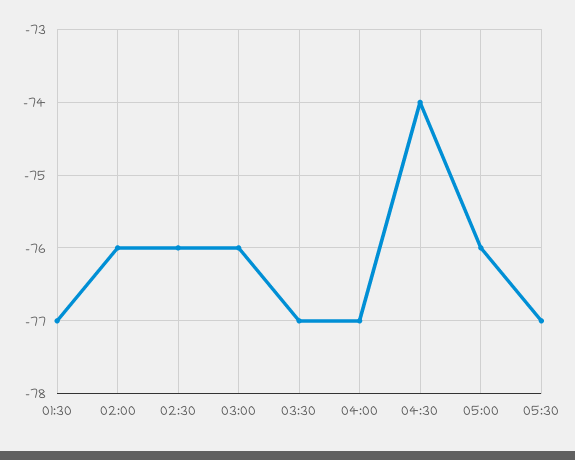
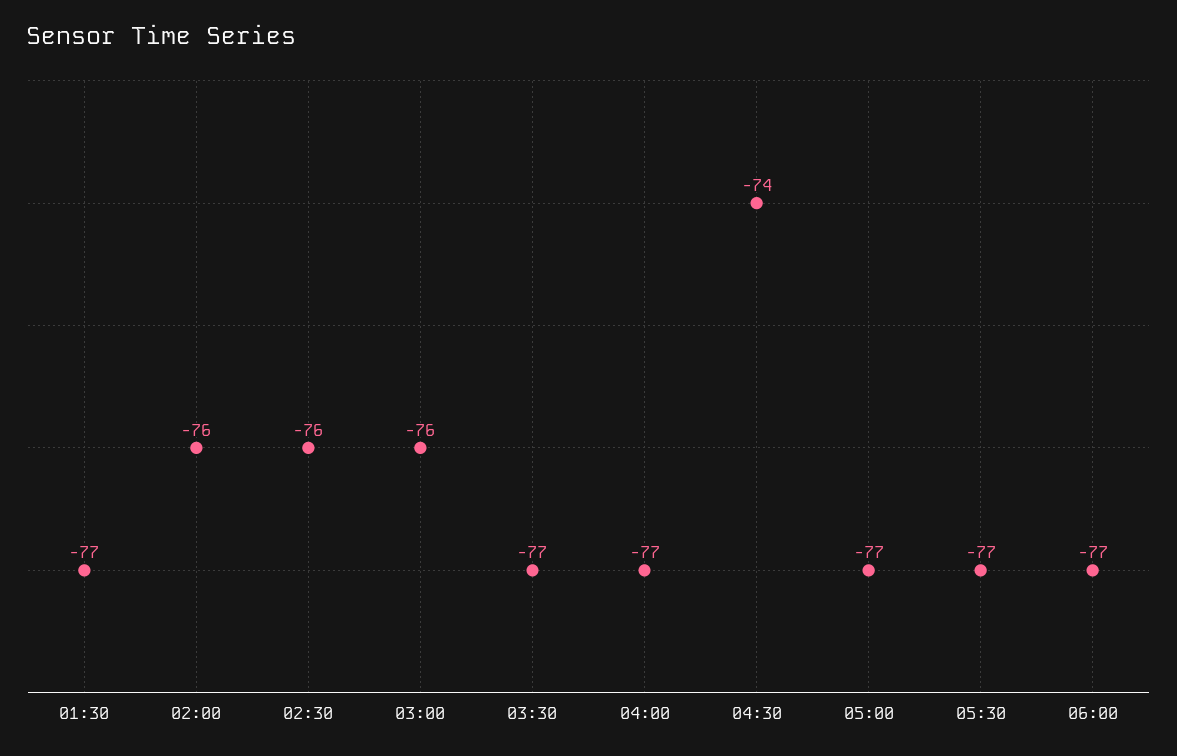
05:00: -76 -> -77
06:00: none -> -77

